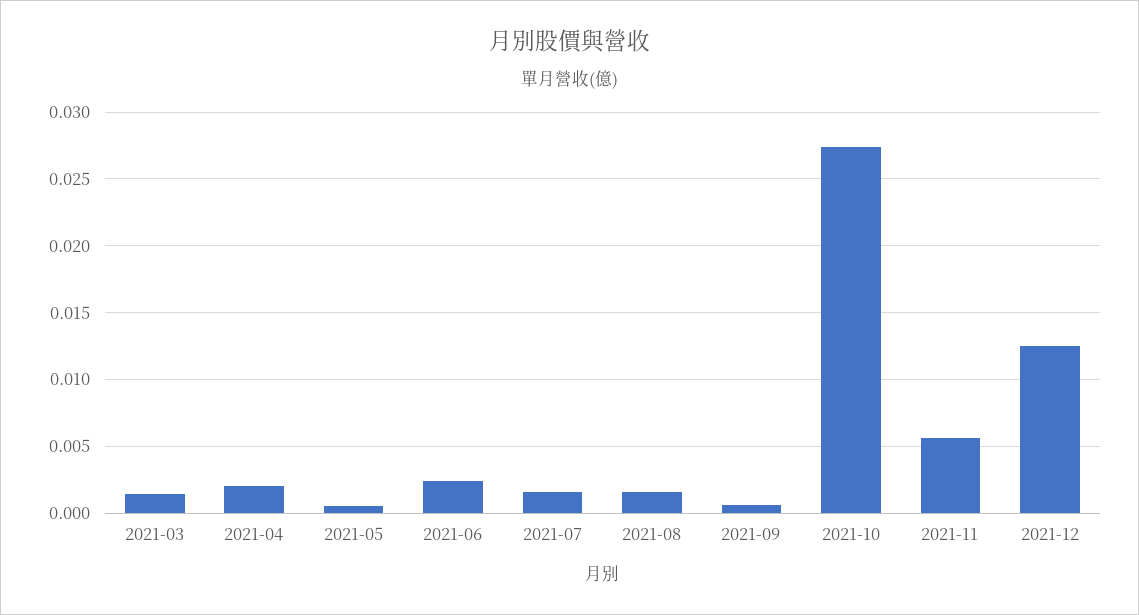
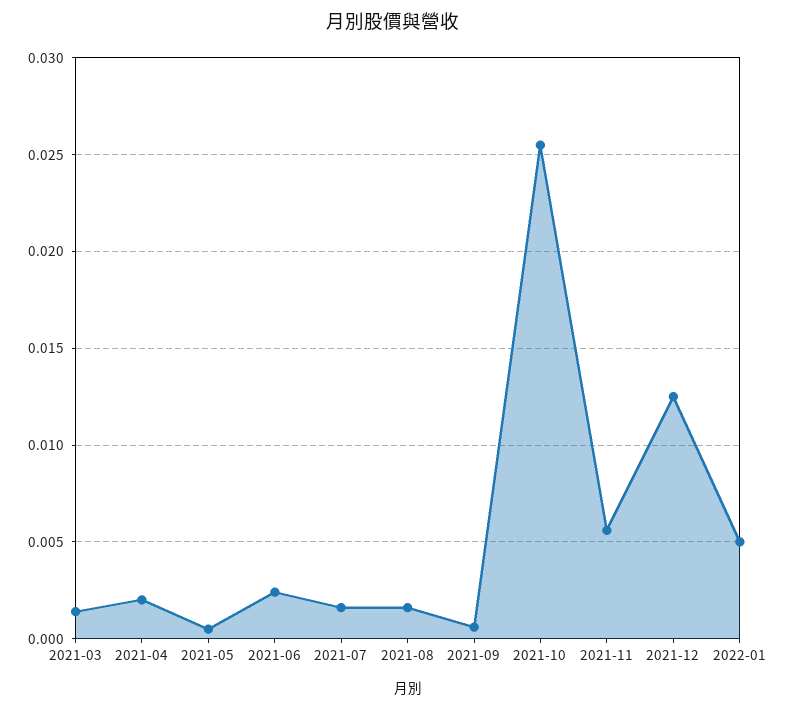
2021-10: 0.0275 -> 0.0255
2022-01: none -> 0.005

